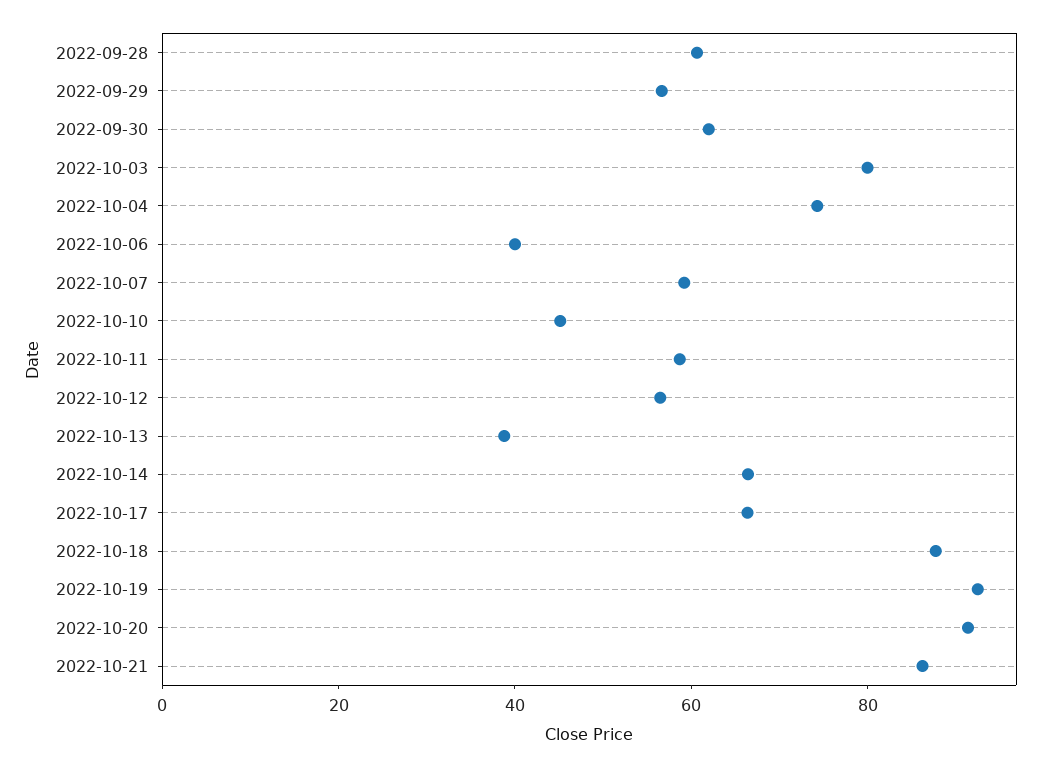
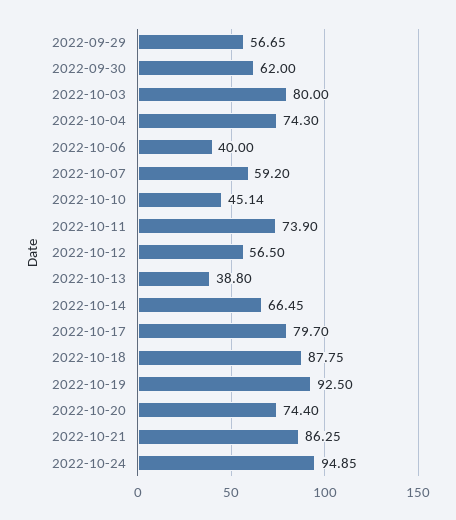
2022-09-28: 60 -> none
2022-10-11: 60 -> 73.9
2022-10-17: 65 -> 79.7
2022-10-20: 90 -> 74.4
2022-10-24: none -> 94.85

